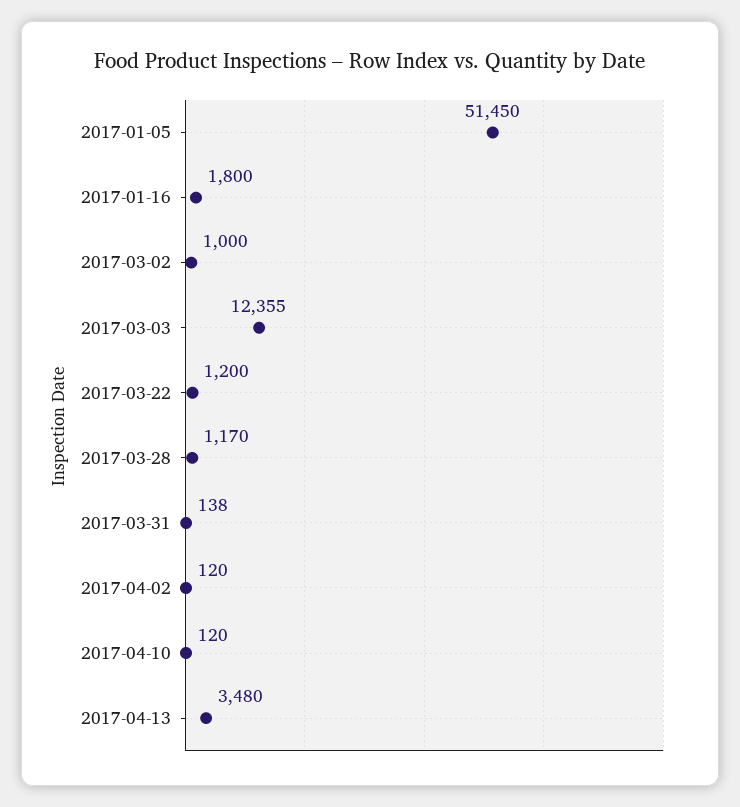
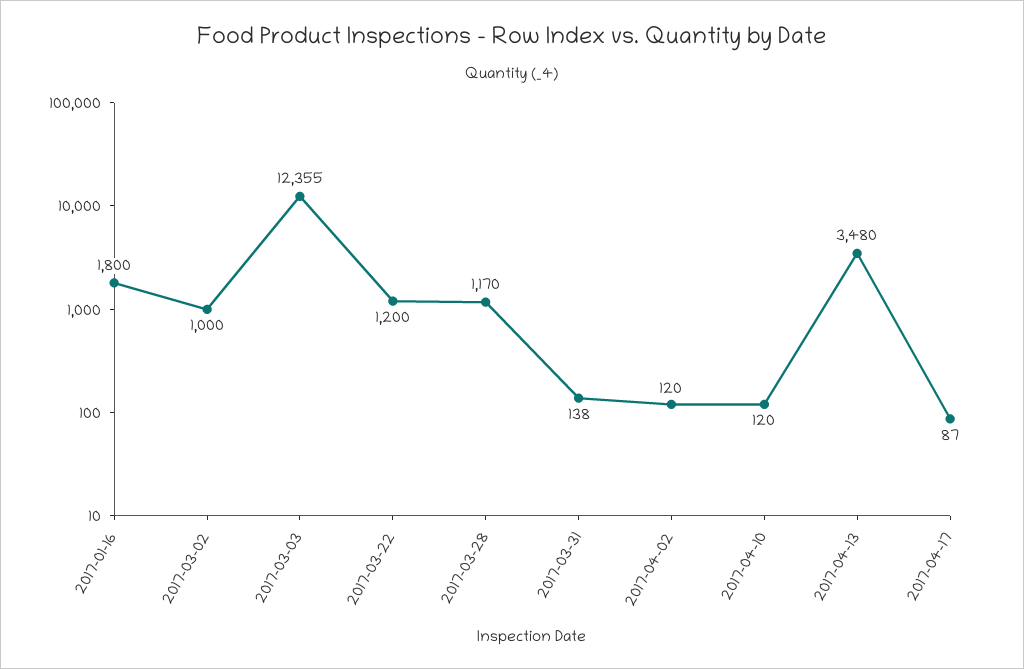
2017-01-05: 51450 -> none
2017-04-17: none -> 87

